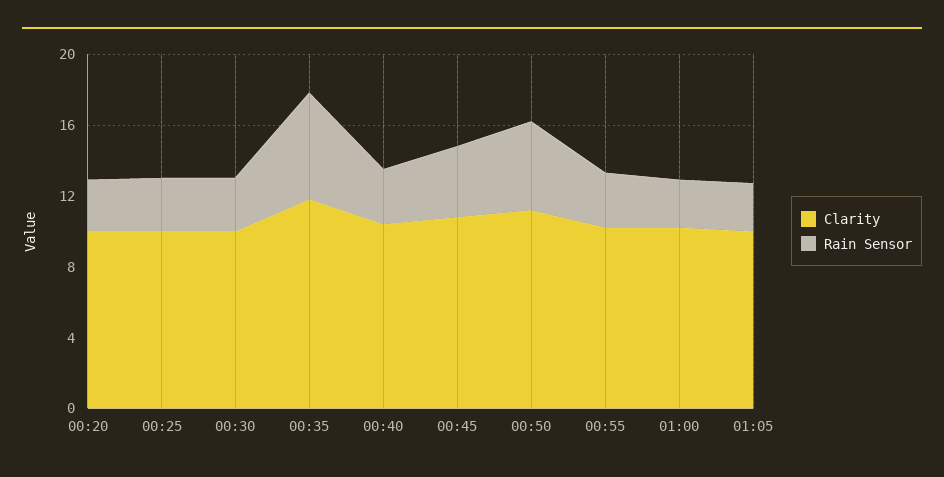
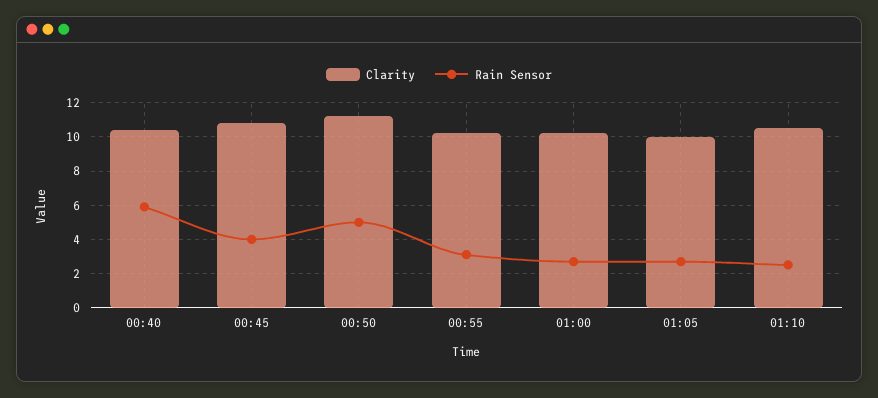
Clarity, 00:20: 10 -> none
Rain Sensor, 00:20: 3 -> none
Clarity, 00:25: 10 -> none
Rain Sensor, 00:25: 3 -> none
Clarity, 00:30: 10 -> none
Rain Sensor, 00:30: 3 -> none
Clarity, 00:35: 12 -> none
Rain Sensor, 00:35: 6 -> none
Rain Sensor, 00:40: 3 -> 6
Clarity, 01:10: none -> 10.5
Rain Sensor, 01:10: none -> 2.5

